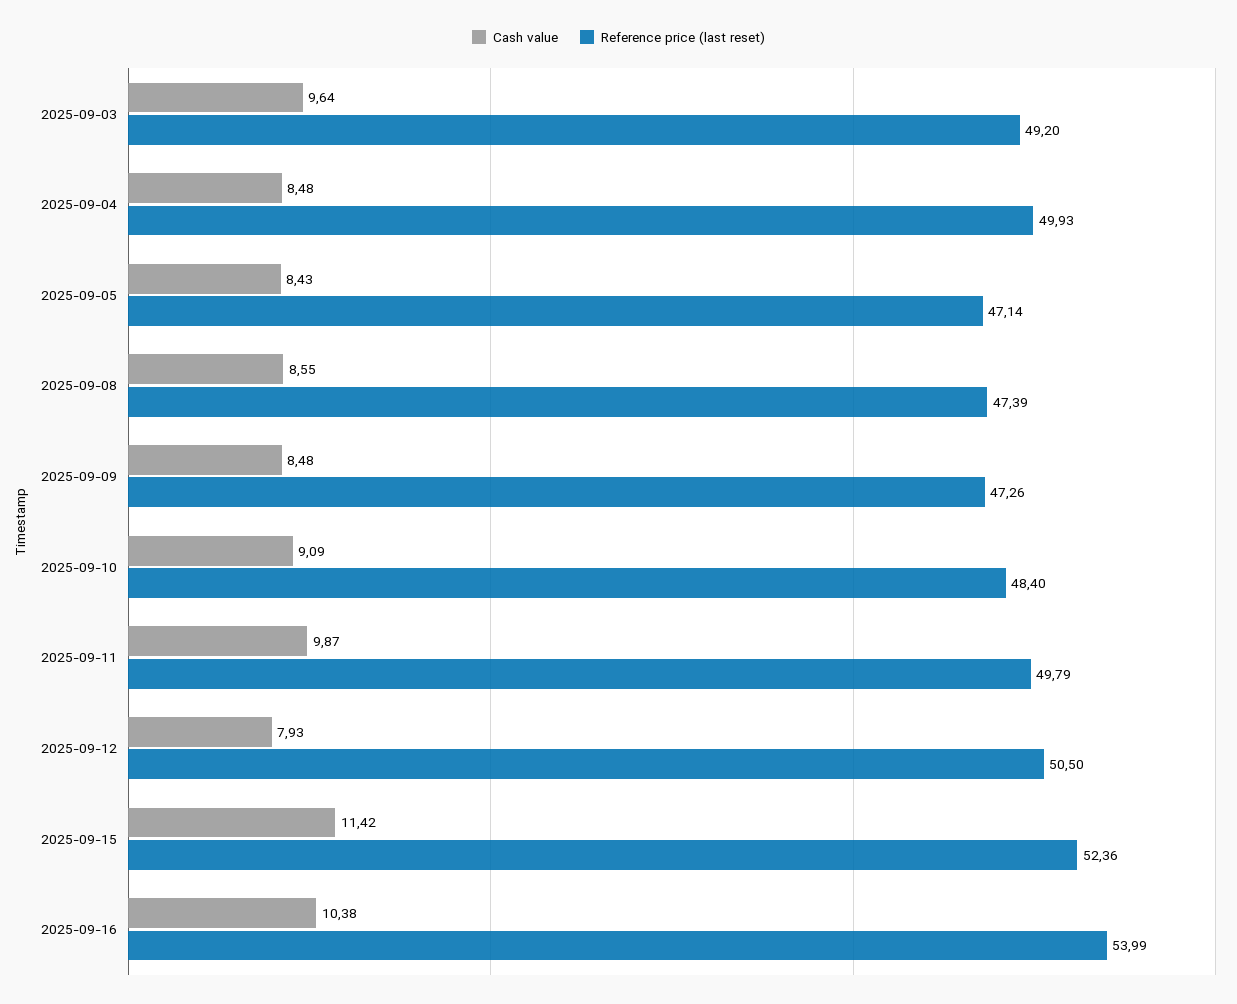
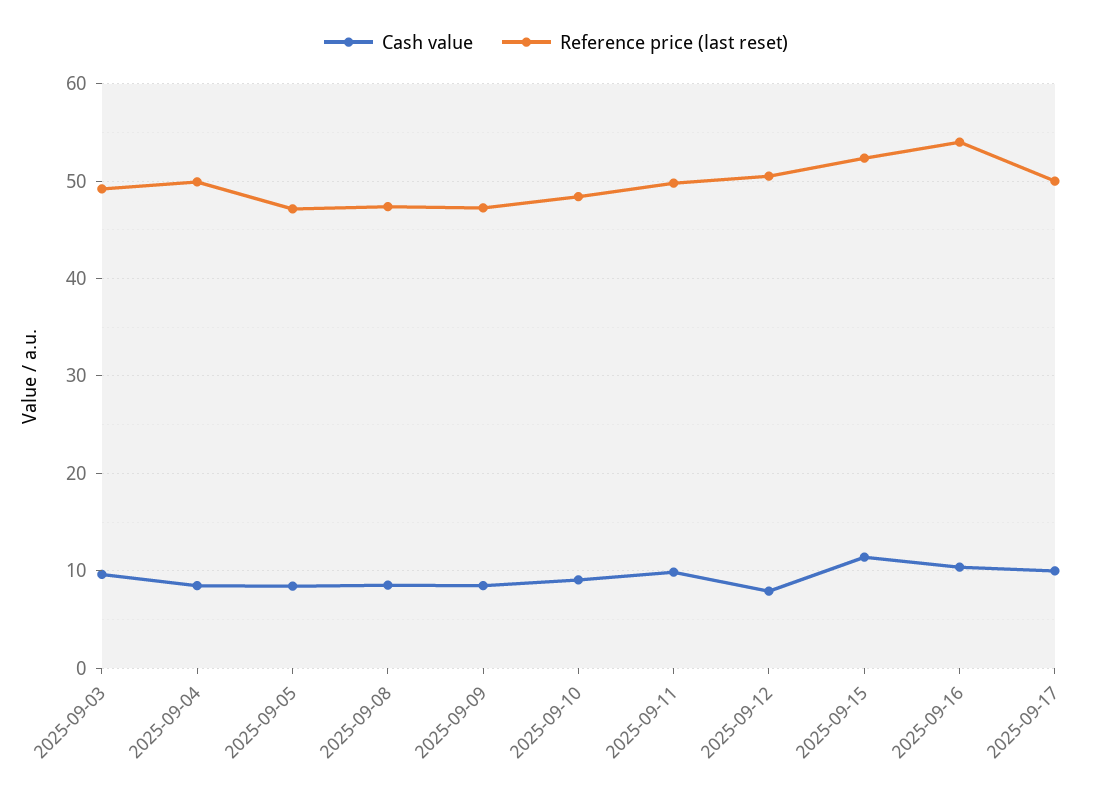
Cash value, 2025-09-17: none -> 10
Reference price (last reset), 2025-09-17: none -> 50

